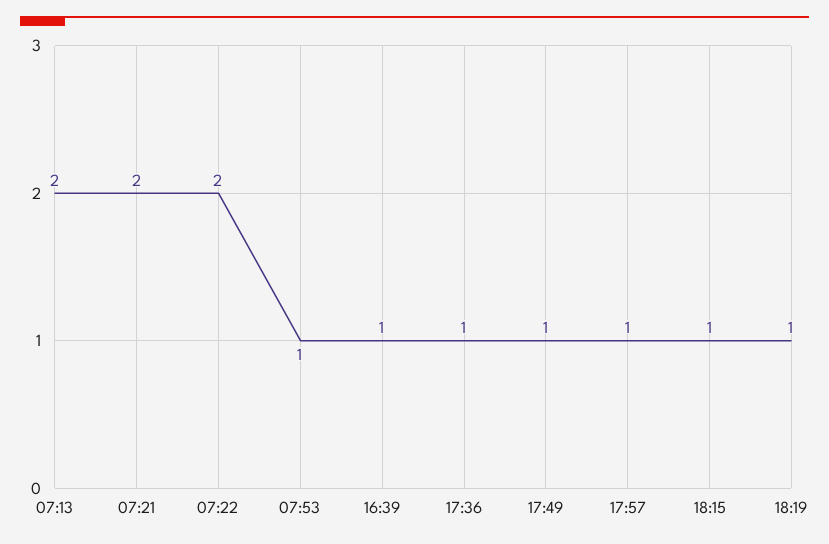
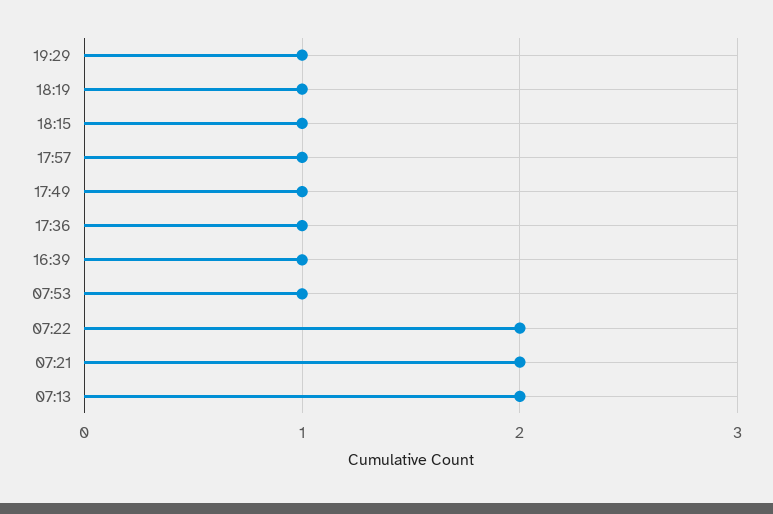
19:29: none -> 1

